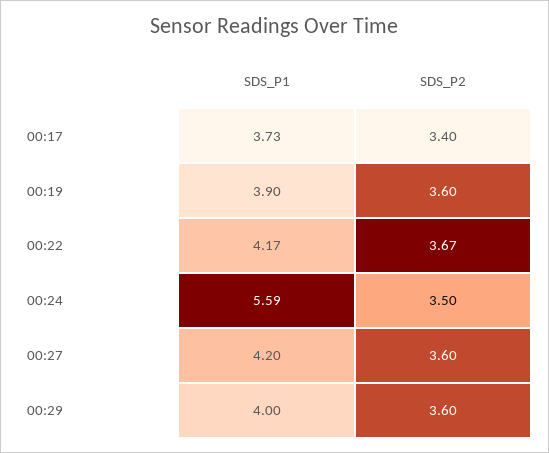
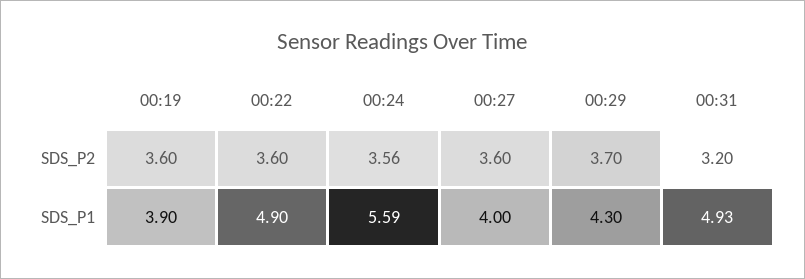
SDS_P1, 00:17: 3.73 -> none
SDS_P2, 00:17: 3.4 -> none
SDS_P1, 00:22: 4.17 -> 4.9
SDS_P2, 00:22: 3.67 -> 3.6
SDS_P2, 00:24: 3.5 -> 3.56
SDS_P1, 00:27: 4.2 -> 4
SDS_P1, 00:29: 4 -> 4.3
SDS_P2, 00:29: 3.6 -> 3.7
SDS_P2, 00:31: none -> 3.2
SDS_P1, 00:31: none -> 4.93

